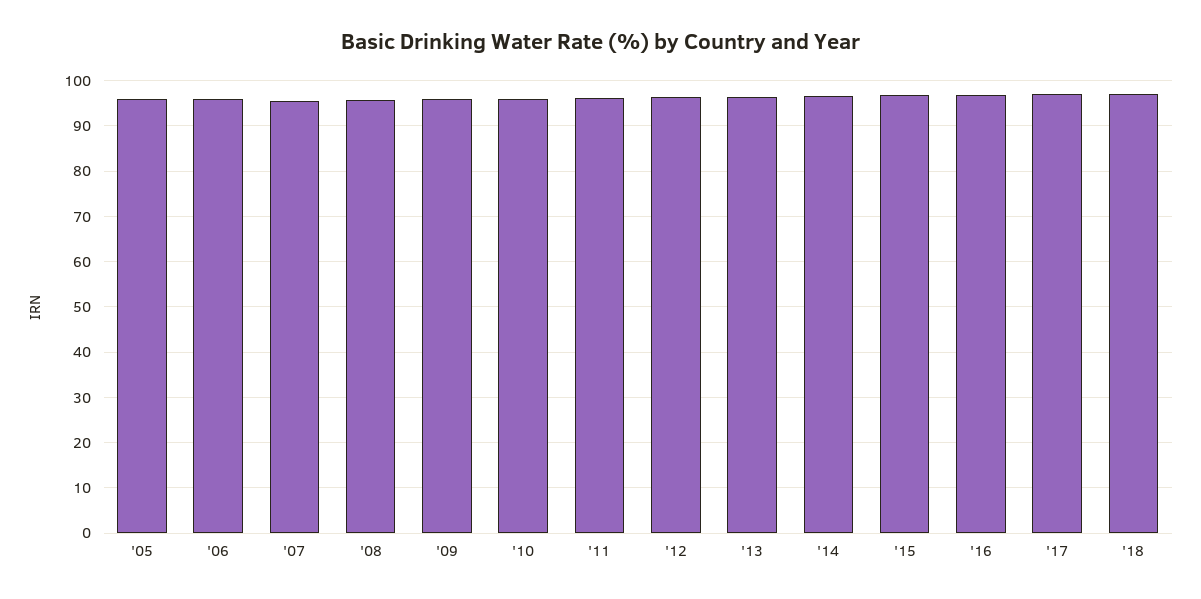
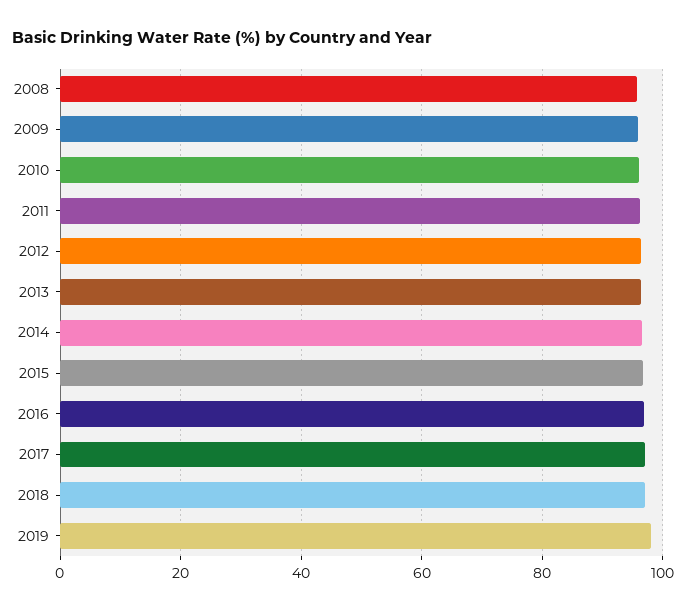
'05: 96 -> none
'06: 96 -> none
'07: 96 -> none
2019: none -> 98

